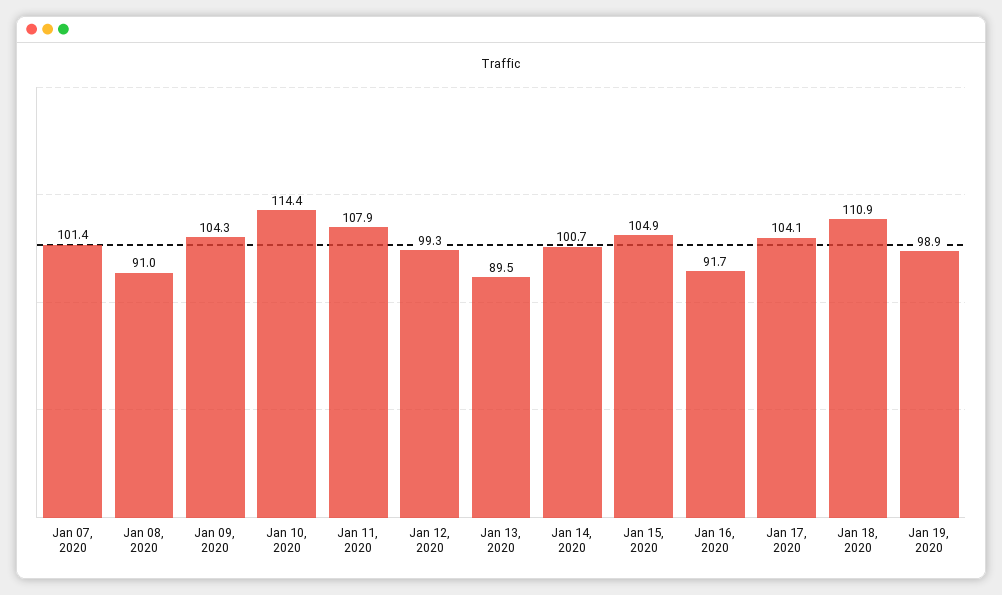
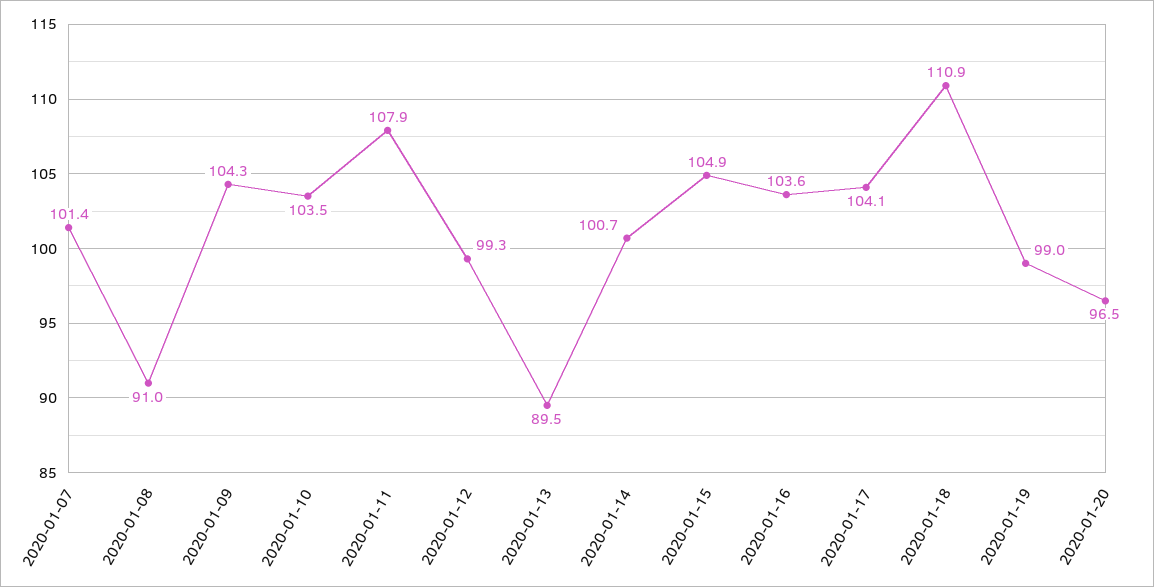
Jan 10, 2020: 114.4 -> 103.5
Jan 16, 2020: 91.7 -> 103.6
Jan 19, 2020: 98.9 -> 99
2020-01-20: none -> 96.5

